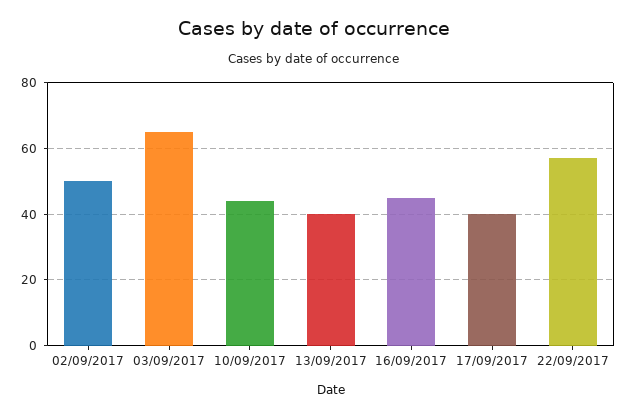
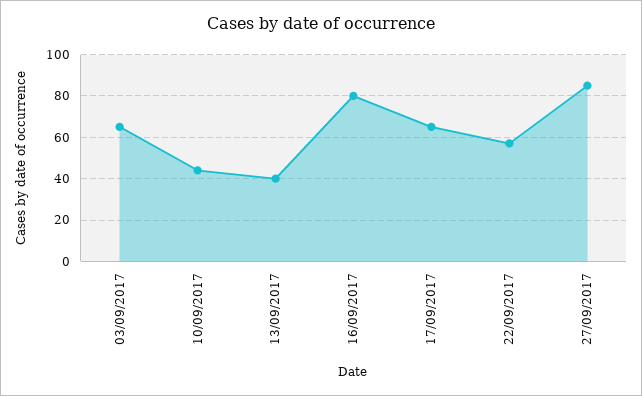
02/09/2017: 50 -> none
16/09/2017: 45 -> 80
17/09/2017: 40 -> 65
27/09/2017: none -> 85

